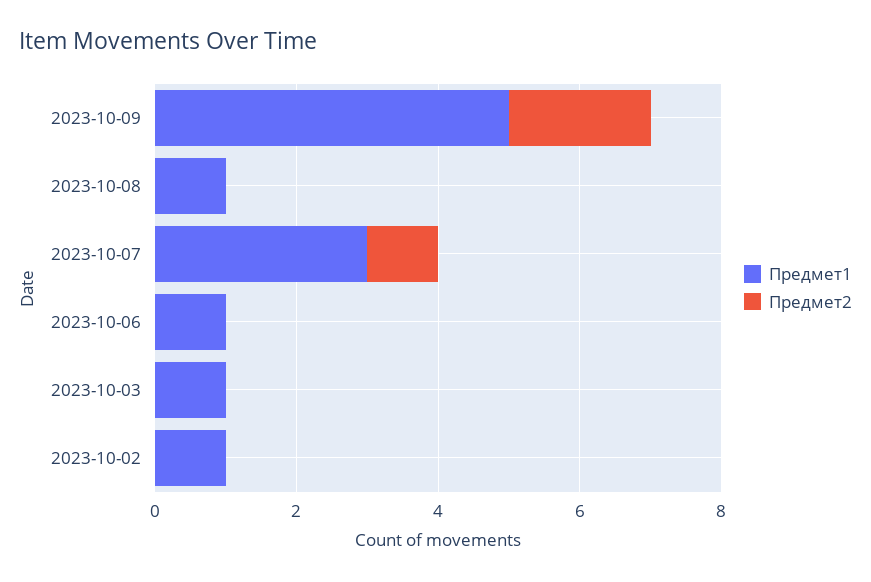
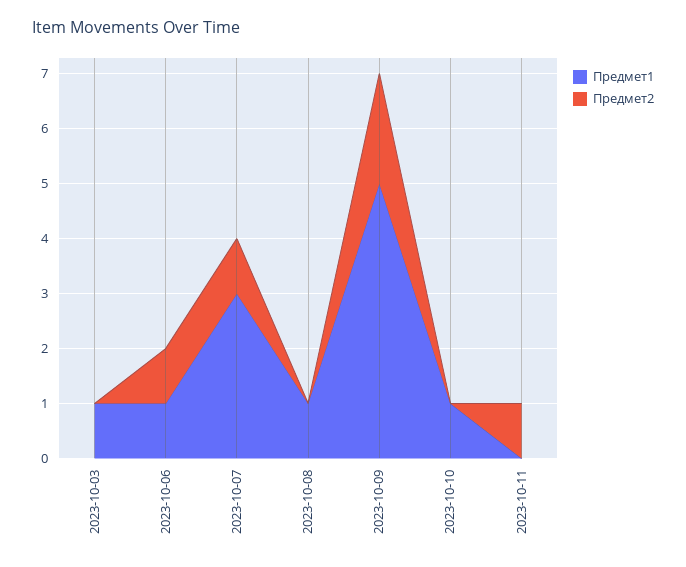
Предмет2, 2023-10-06: 0 -> 1
Предмет1, 2023-10-02: 1 -> none
Предмет2, 2023-10-02: 0 -> none
Предмет1, 2023-10-10: none -> 1
Предмет2, 2023-10-10: none -> 0
Предмет1, 2023-10-11: none -> 0
Предмет2, 2023-10-11: none -> 1

